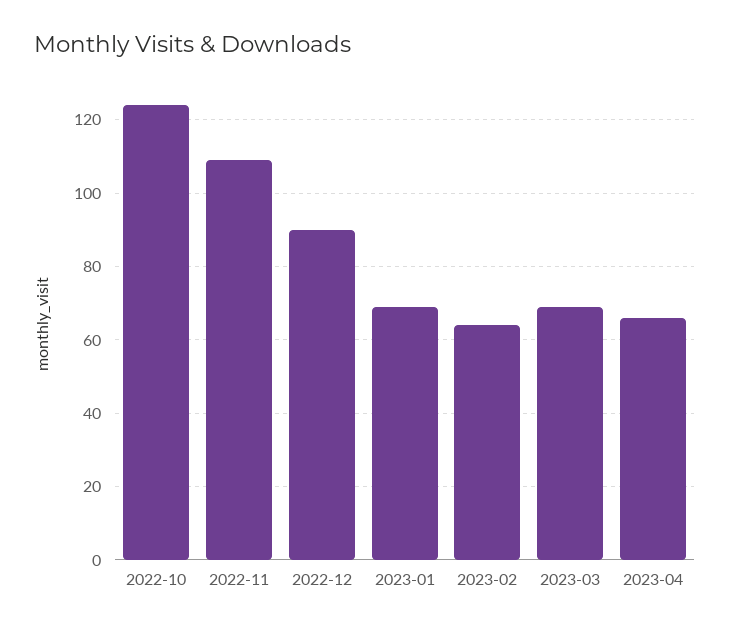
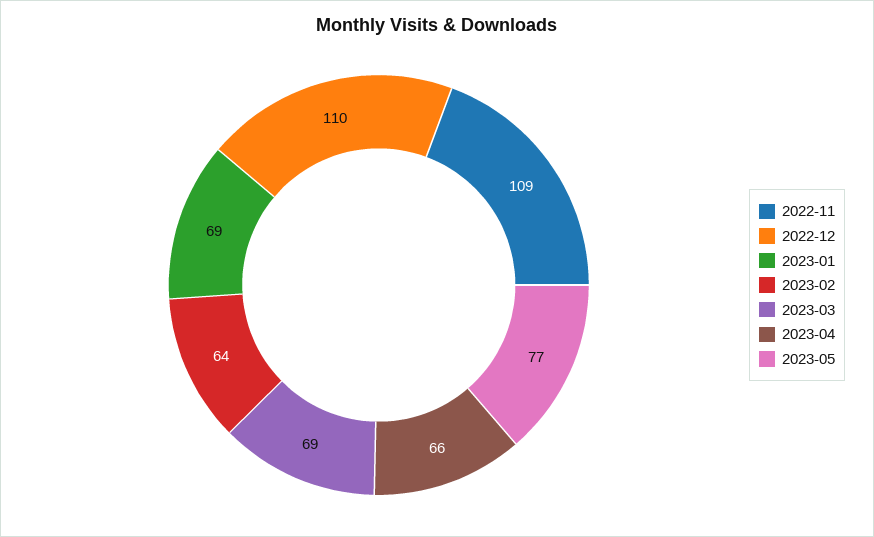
2022-10: 125 -> none
2022-12: 90 -> 110
2023-05: none -> 77

